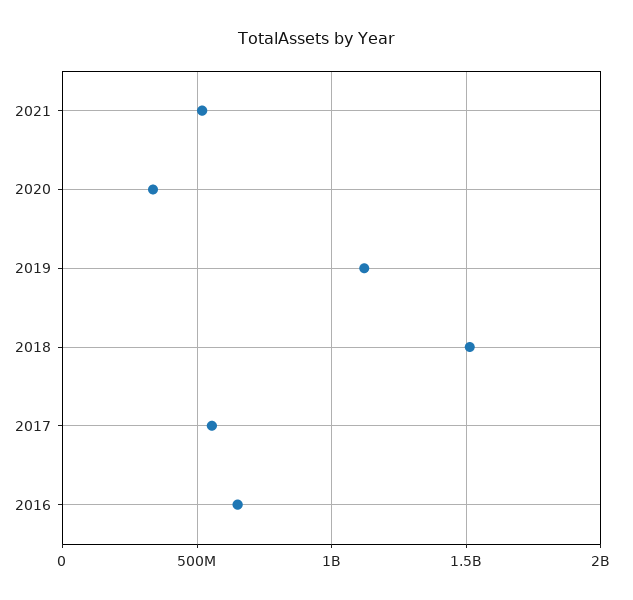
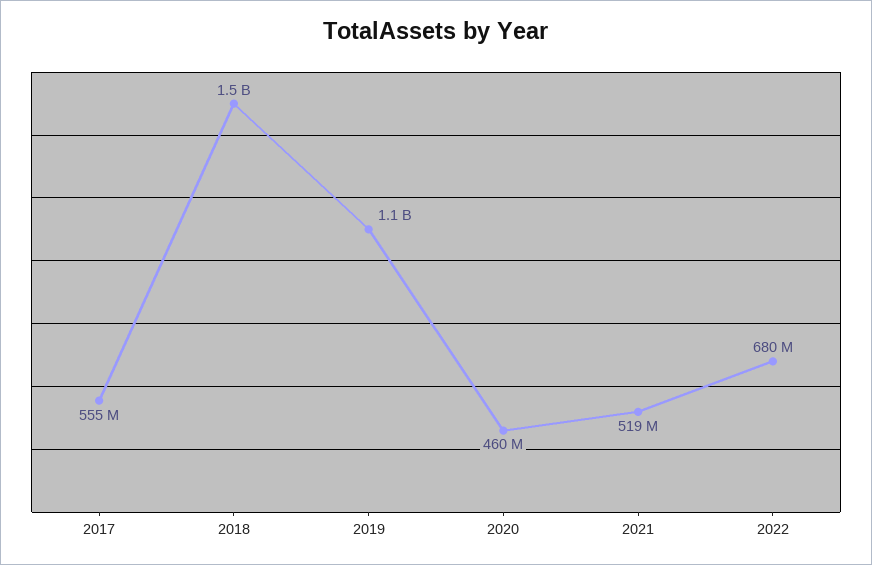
2020: 350000000 -> 460000000
2016: 650000000 -> none
2022: none -> 680000000

